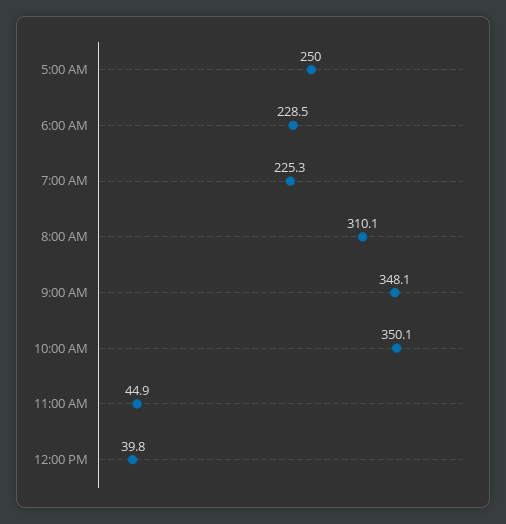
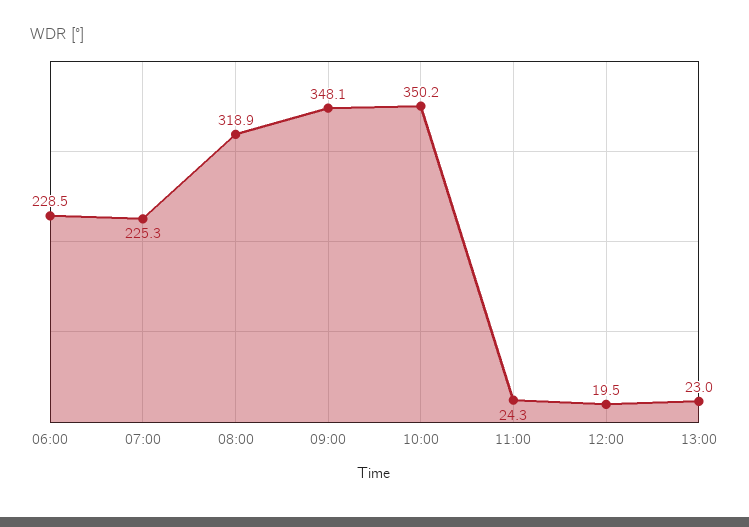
5:00 AM: 250 -> none
8:00 AM: 310.1 -> 318.9
10:00 AM: 350.1 -> 350.2
11:00 AM: 44.9 -> 24.3
12:00 PM: 39.8 -> 19.5
13:00: none -> 23

